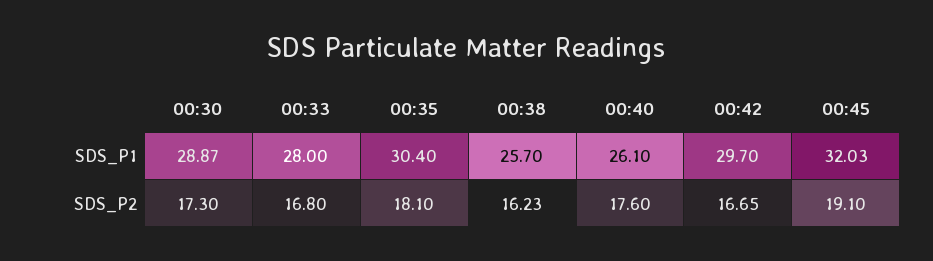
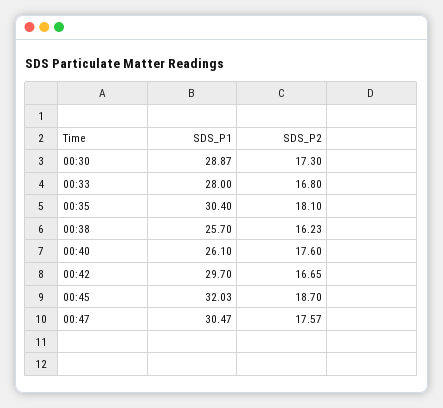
00:45, SDS_P2: 19.1 -> 18.7
00:47, SDS_P1: none -> 30.47
00:47, SDS_P2: none -> 17.57

